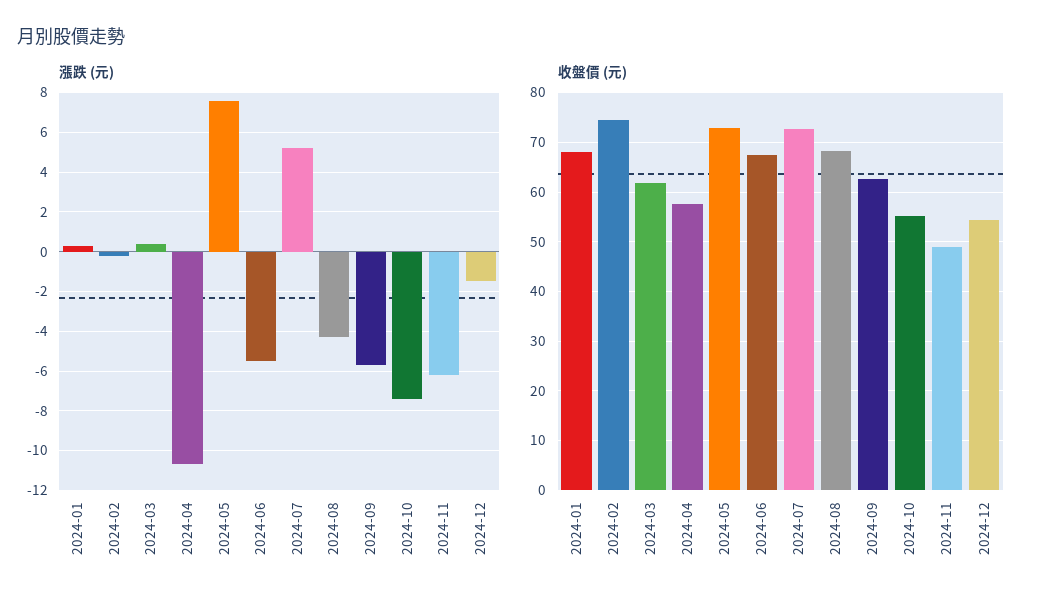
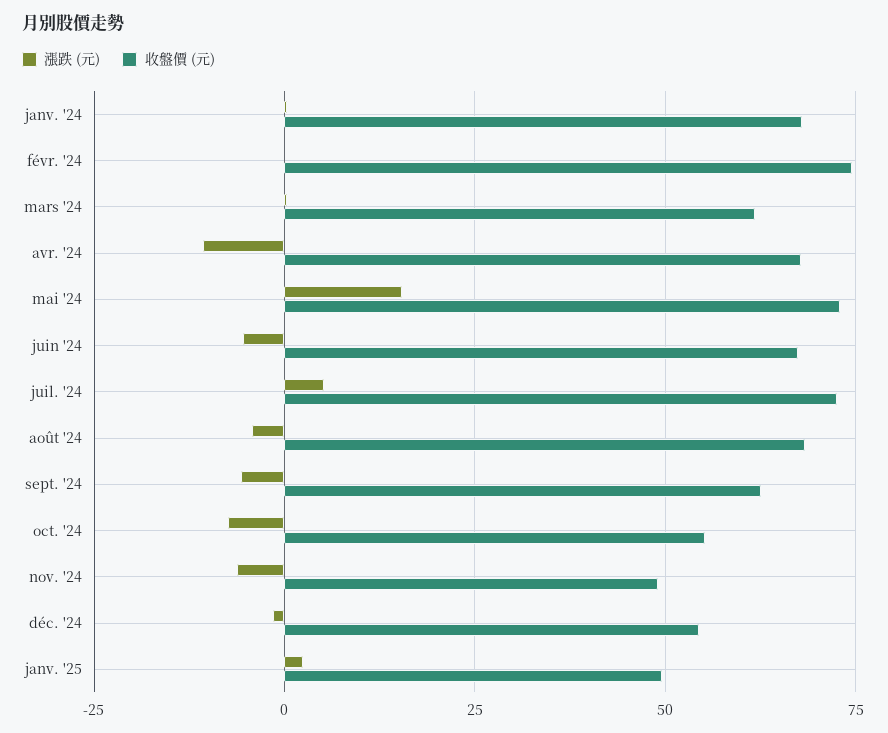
漲跌 (元), 2024-05: 7.5 -> 15
收盤價 (元), 2024-04: 58 -> 67.5
漲跌 (元), janv. '25: none -> 2.5
收盤價 (元), janv. '25: none -> 50

